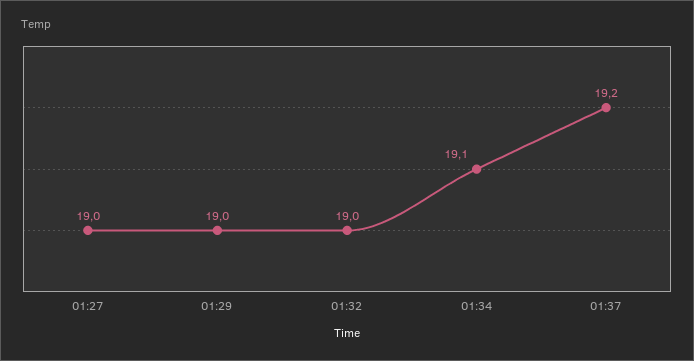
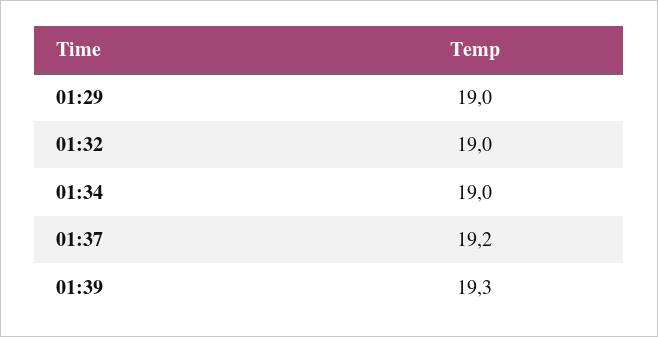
01:27: 19 -> none
01:34: 19.1 -> 19
01:39: none -> 19.3

